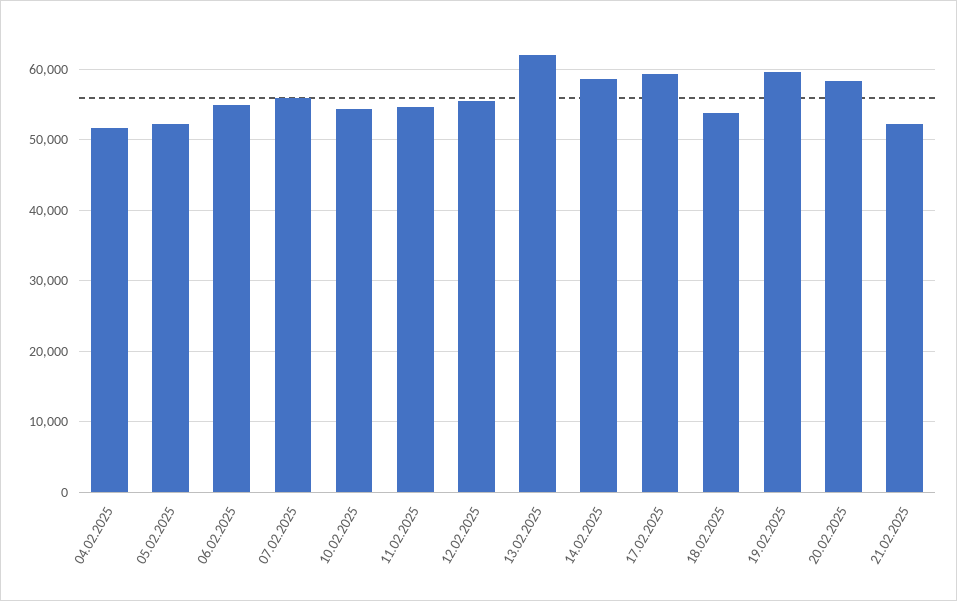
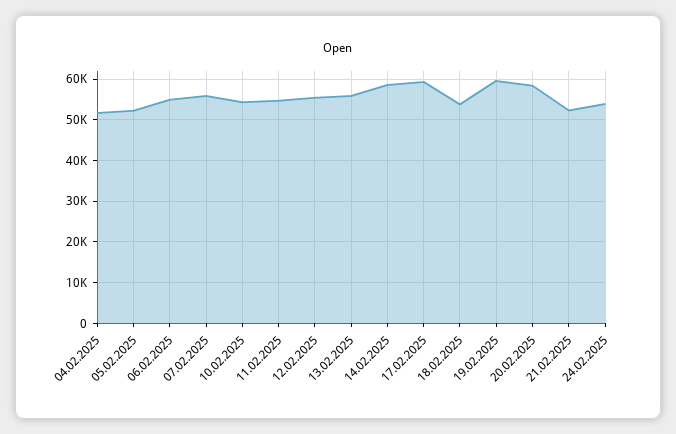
13.02.2025: 62000 -> 56000
24.02.2025: none -> 54000

